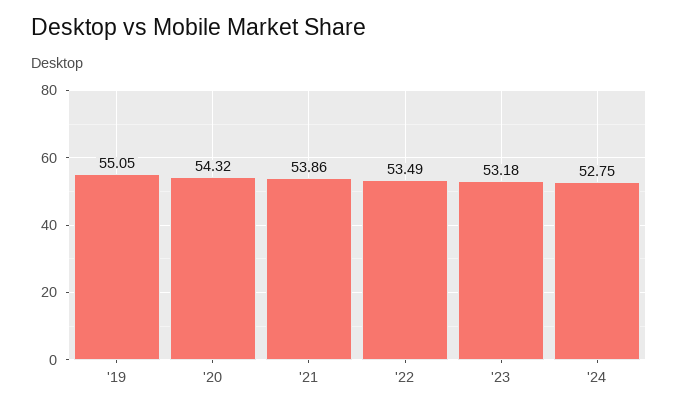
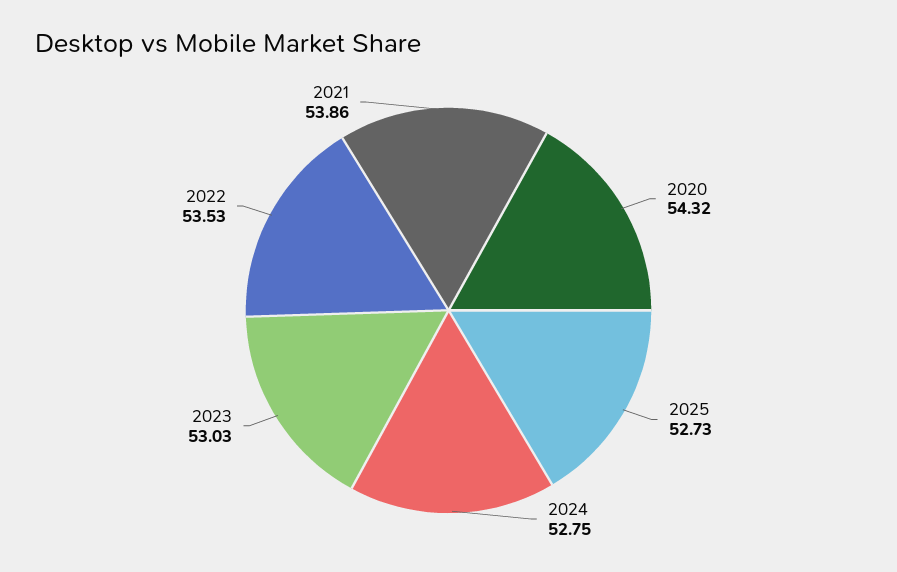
'19: 55.05 -> none
'22: 53.49 -> 53.53
'23: 53.18 -> 53.03
2025: none -> 52.73

